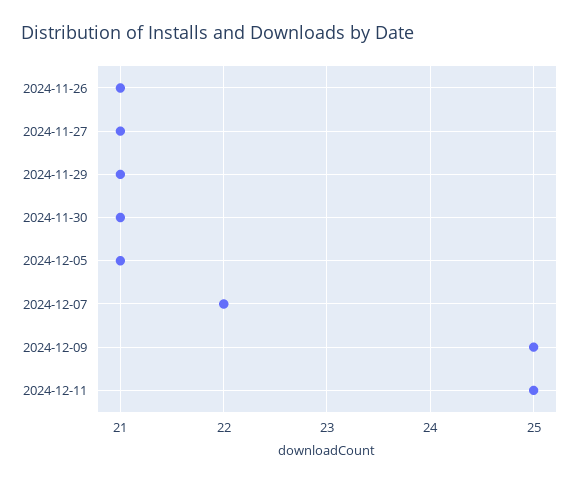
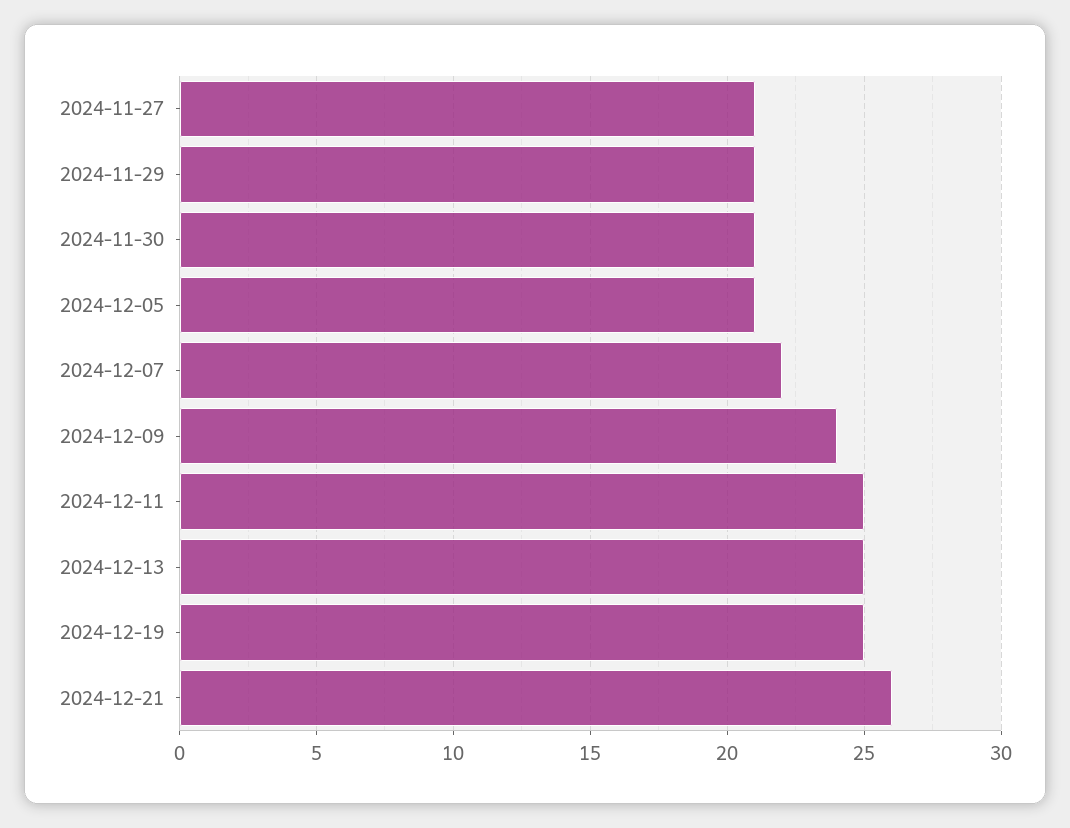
2024-11-26: 21 -> none
2024-12-09: 25 -> 24
2024-12-13: none -> 25
2024-12-19: none -> 25
2024-12-21: none -> 26

